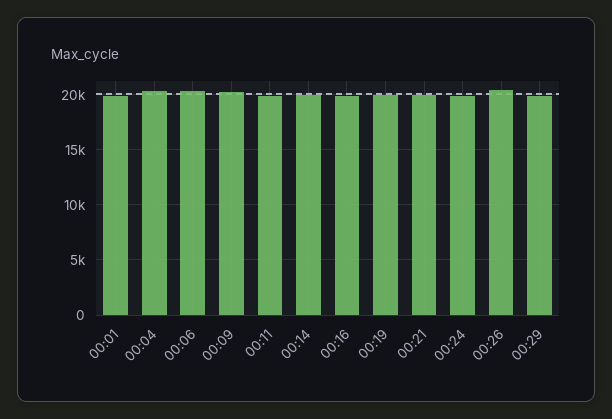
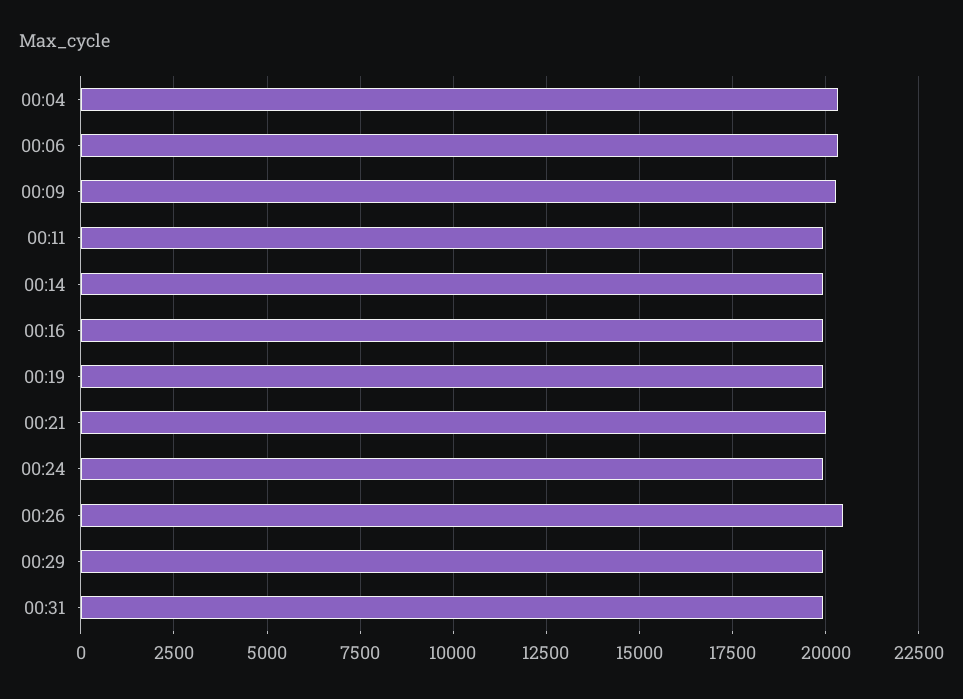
00:01: 20000 -> none
00:31: none -> 20000

